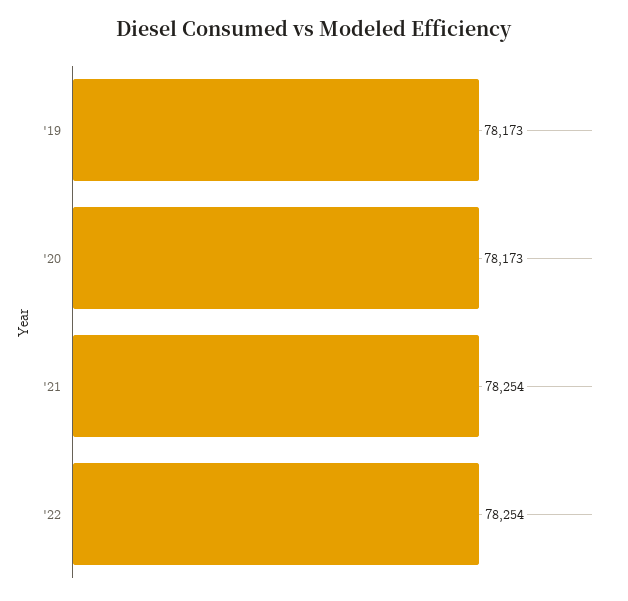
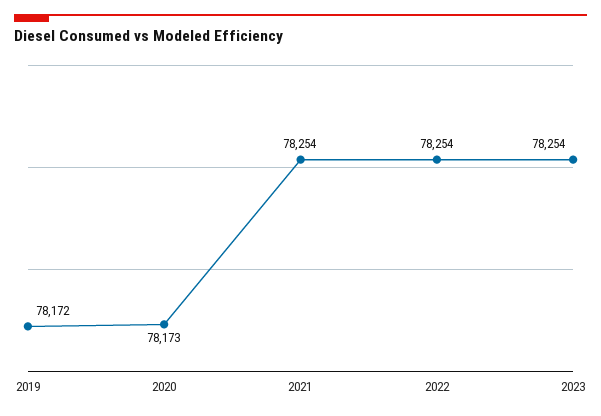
'19: 78173 -> 78172
2023: none -> 78254

